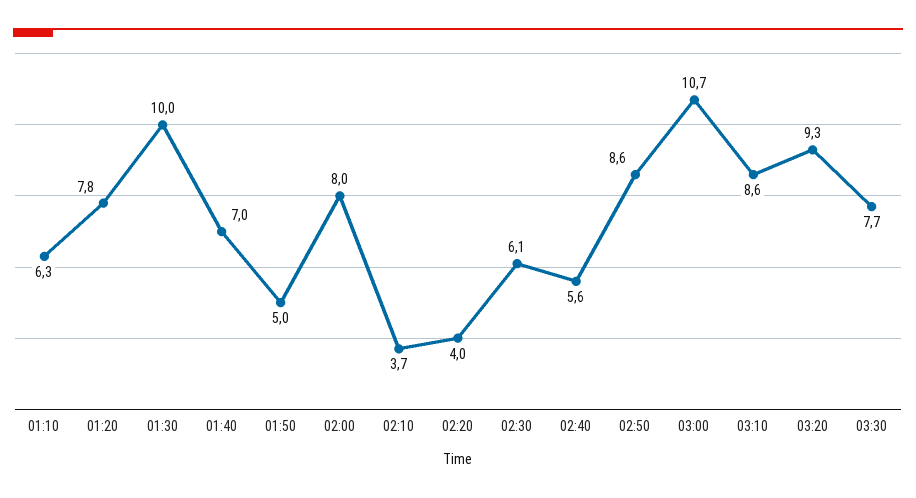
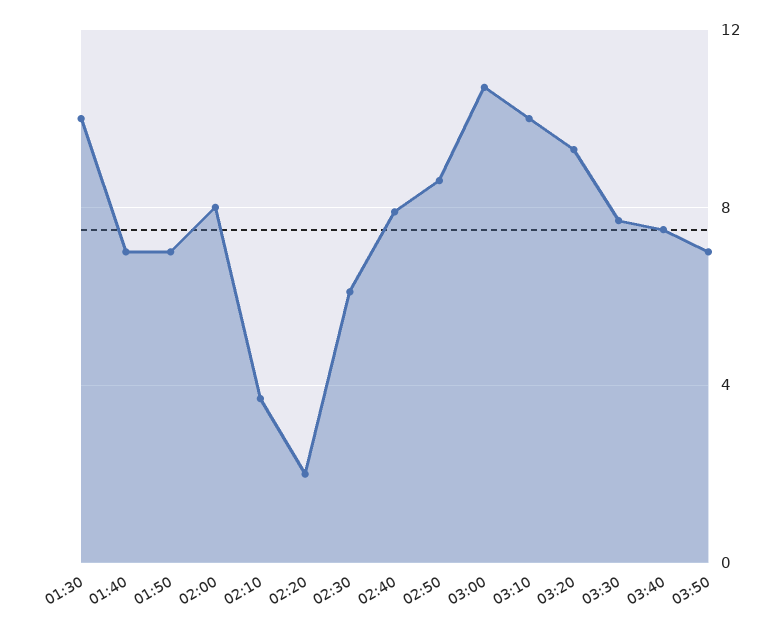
01:10: 6.3 -> none
01:20: 7.8 -> none
01:50: 5 -> 7
02:20: 4 -> 2
02:40: 5.6 -> 8
03:10: 8.6 -> 10
03:40: none -> 7.5
03:50: none -> 7

